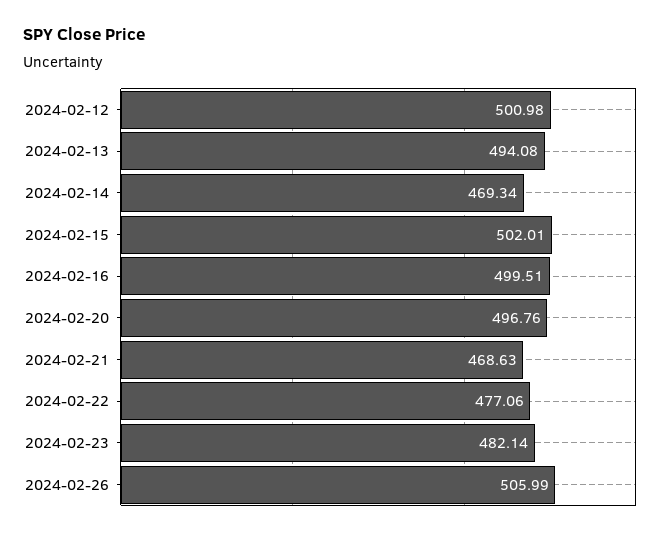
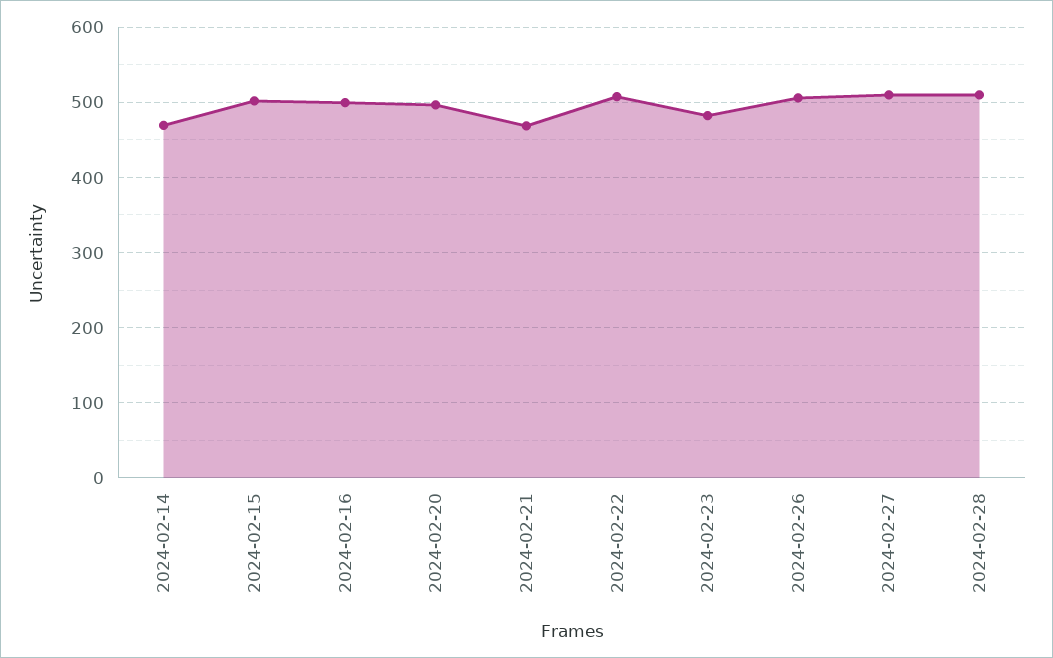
2024-02-12: 500.98 -> none
2024-02-13: 494.08 -> none
2024-02-22: 477.06 -> 510
2024-02-27: none -> 510
2024-02-28: none -> 510

